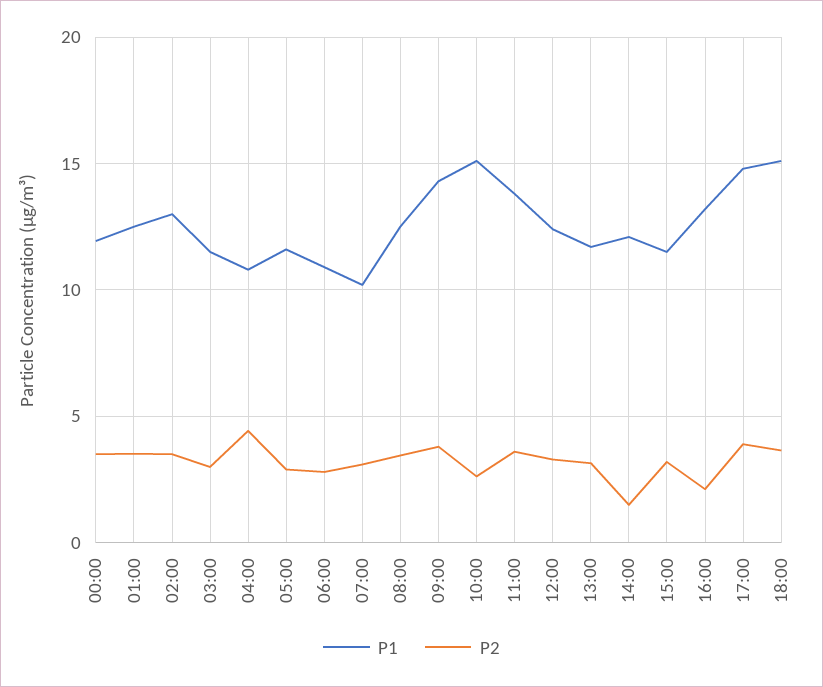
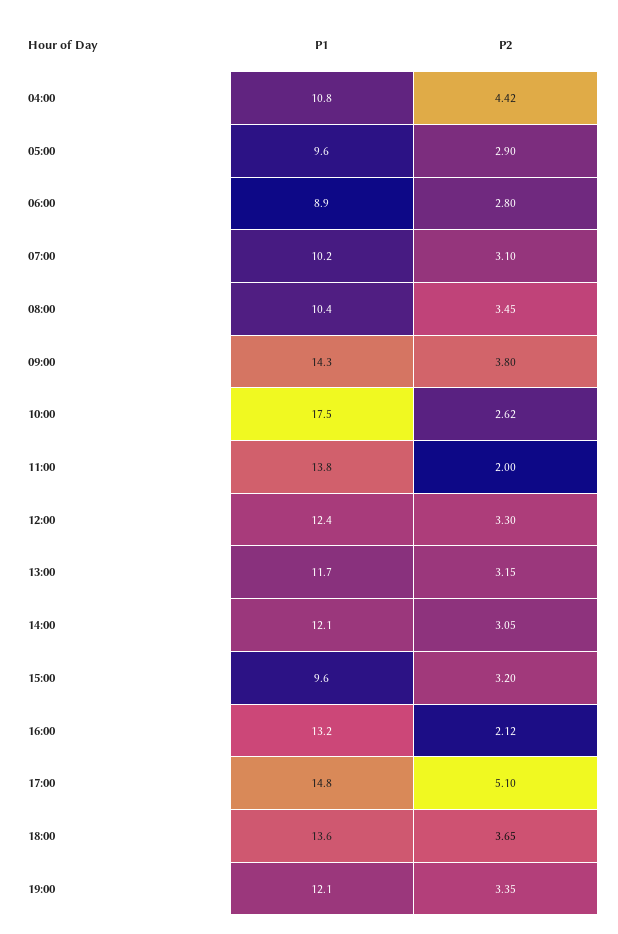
P1, 00:00: 12 -> none
P2, 00:00: 3.5 -> none
P1, 01:00: 12.5 -> none
P2, 01:00: 3.5 -> none
P1, 02:00: 13 -> none
P2, 02:00: 3.5 -> none
P1, 03:00: 11.5 -> none
P2, 03:00: 3 -> none
P1, 05:00: 11.5 -> 9.6
P1, 06:00: 11 -> 8.9
P1, 08:00: 12.5 -> 10.4
P1, 10:00: 15 -> 17.5
P2, 11:00: 3.5 -> 2
P2, 14:00: 1.5 -> 3.05
P1, 15:00: 11.5 -> 9.6
P2, 17:00: 4 -> 5.1
P1, 18:00: 15 -> 13.6
P1, 19:00: none -> 12.1
P2, 19:00: none -> 3.35

